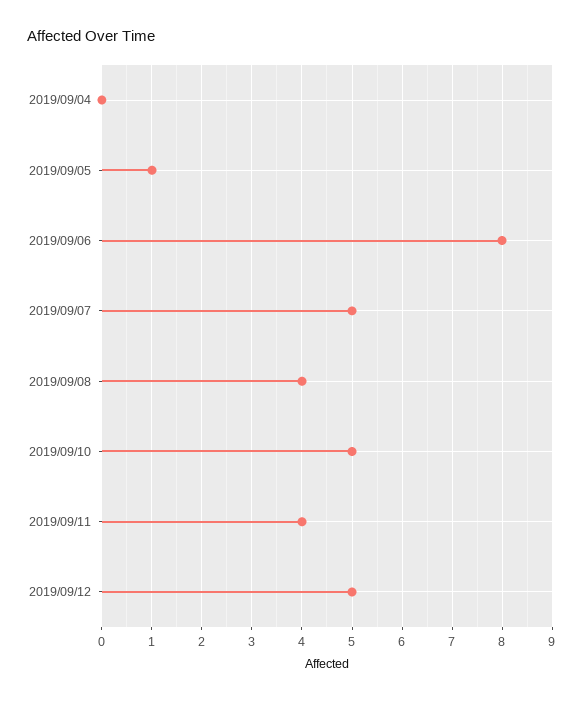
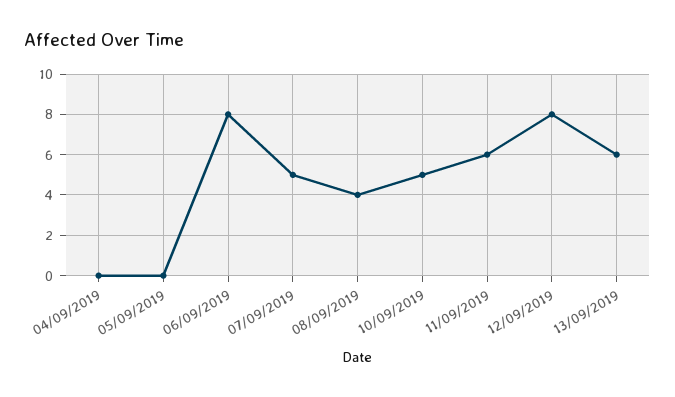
2019/09/05: 1 -> 0
2019/09/11: 4 -> 6
2019/09/12: 5 -> 8
13/09/2019: none -> 6

